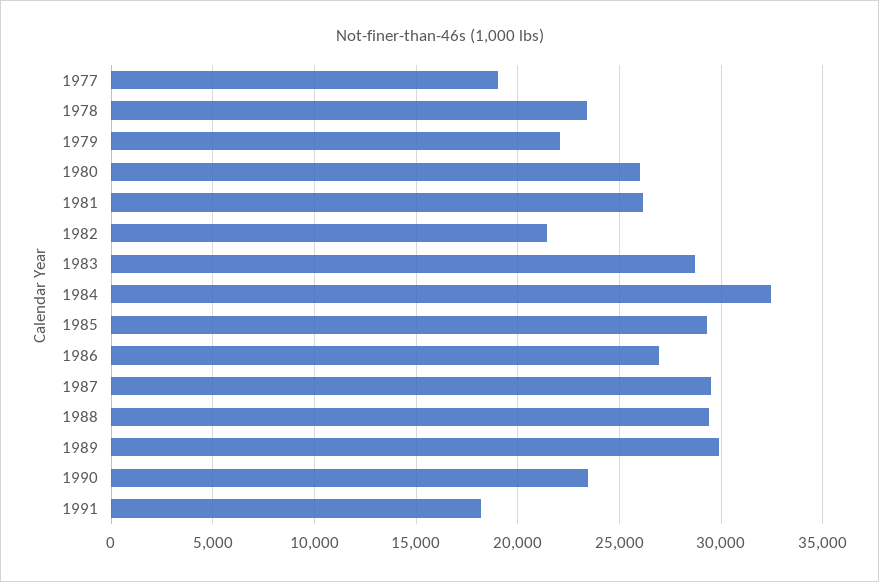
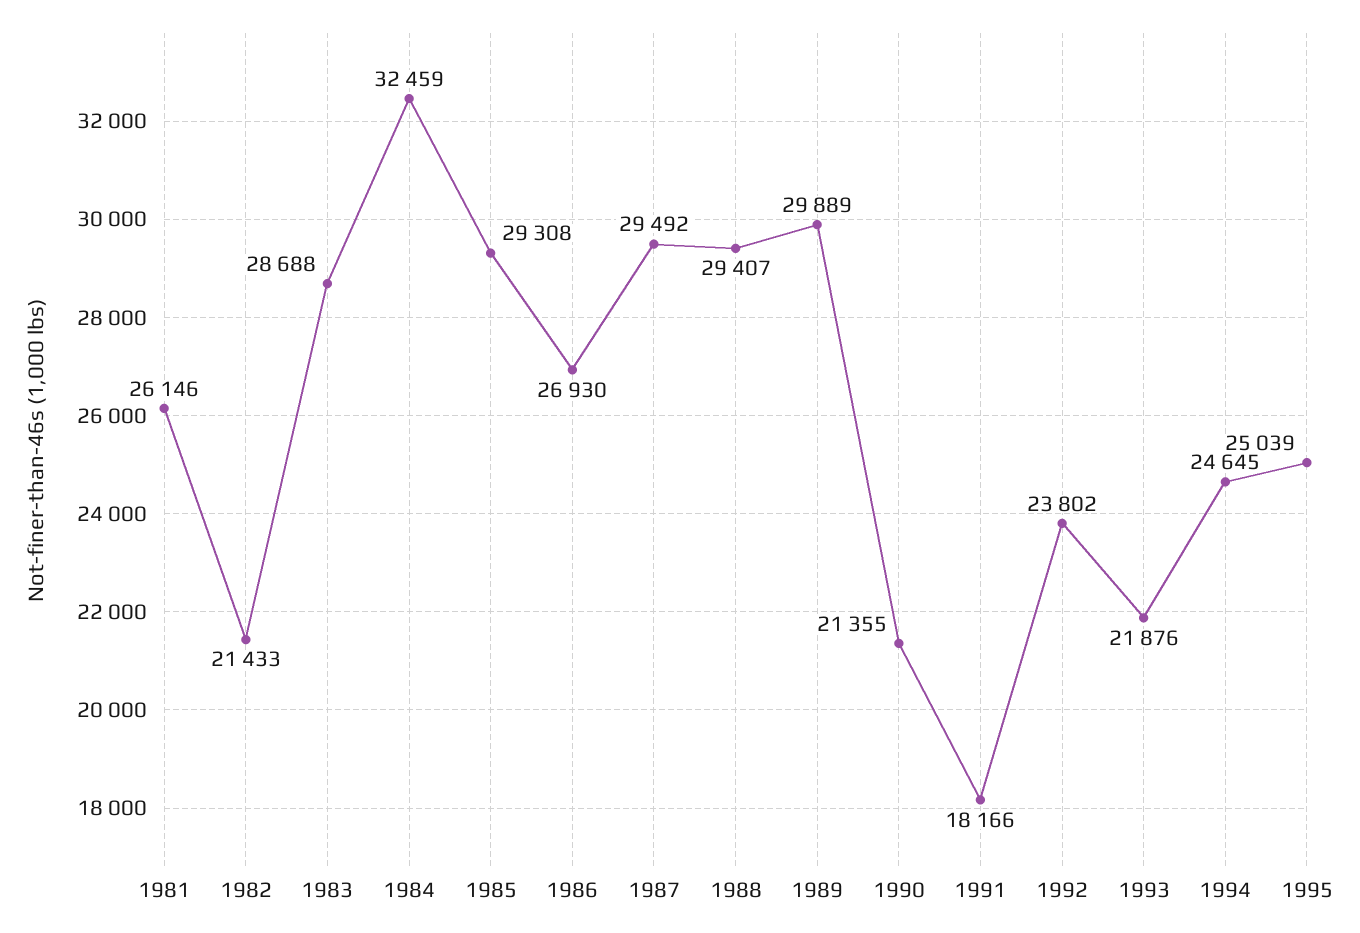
1977: 19000 -> none
1978: 23500 -> none
1979: 22000 -> none
1980: 26000 -> none
1990: 23500 -> 21355
1992: none -> 23802
1993: none -> 21876
1994: none -> 24645
1995: none -> 25039

